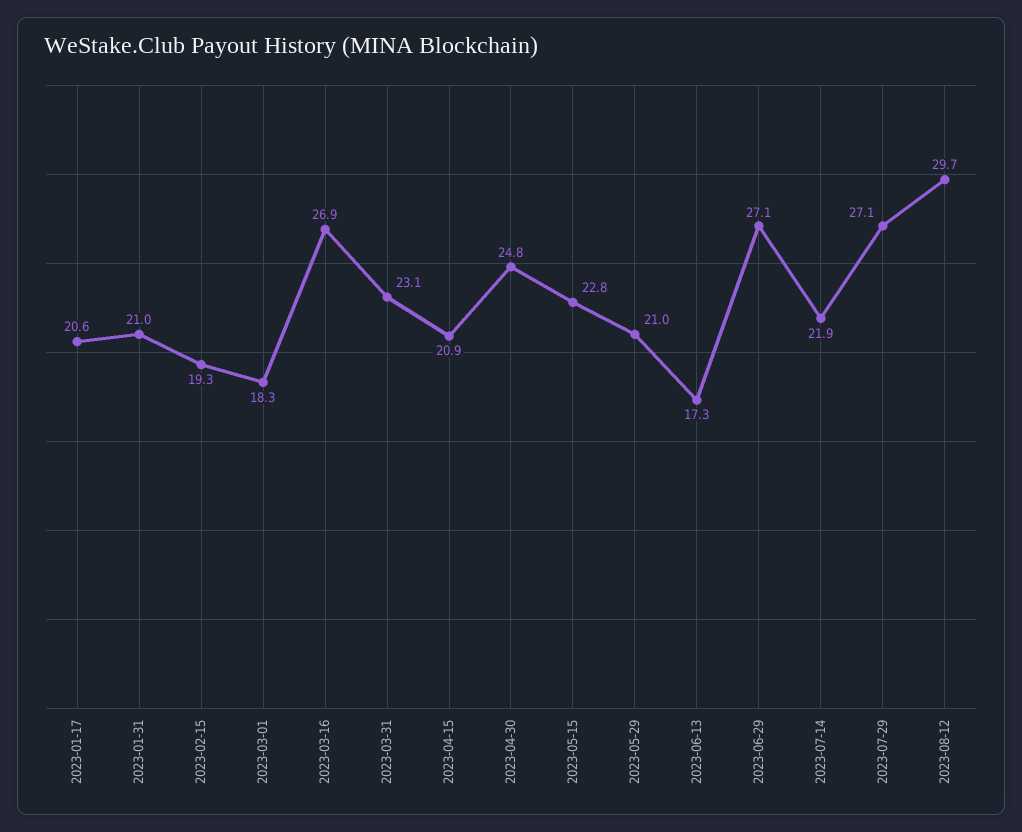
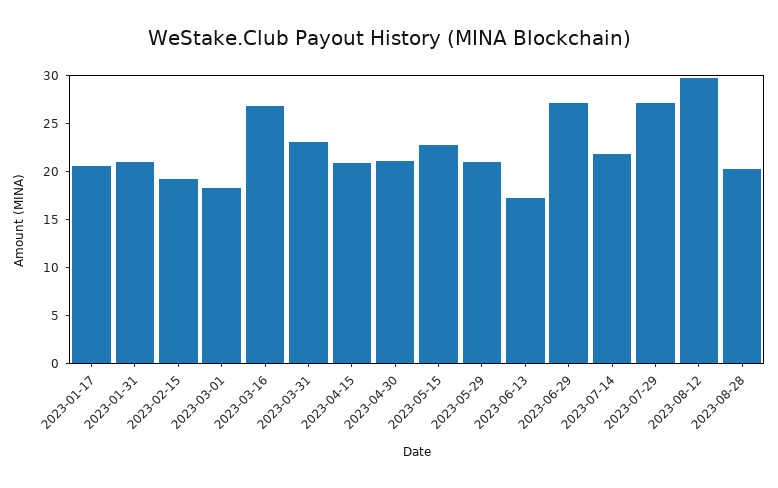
2023-04-30: 24.8 -> 21
2023-08-28: none -> 20

